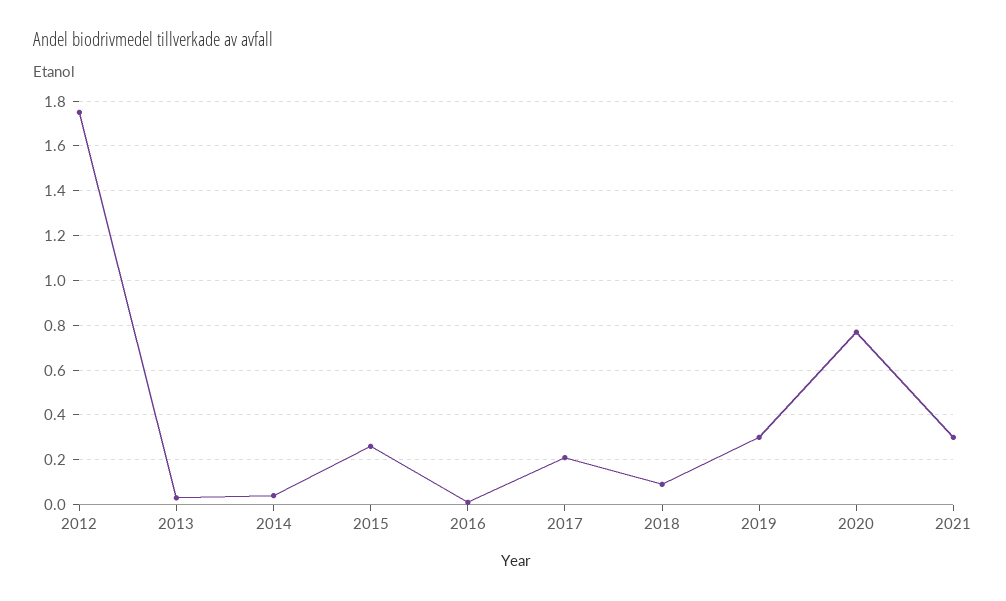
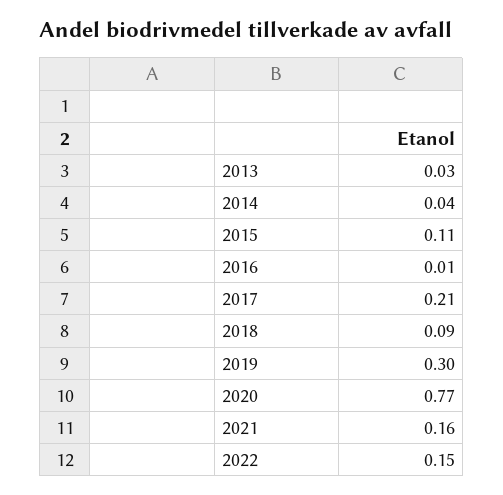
2012: 1.75 -> none
2015: 0.25 -> 0.11
2021: 0.3 -> 0.16
2022: none -> 0.15

